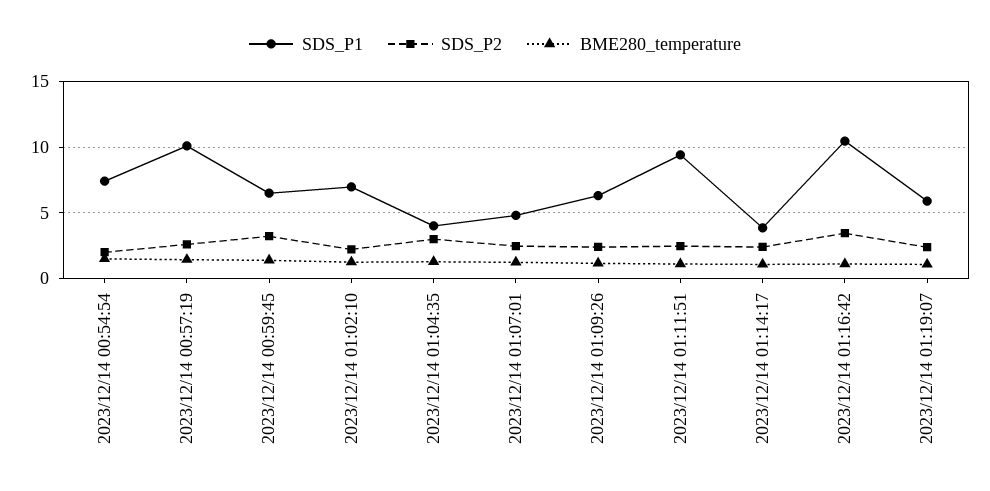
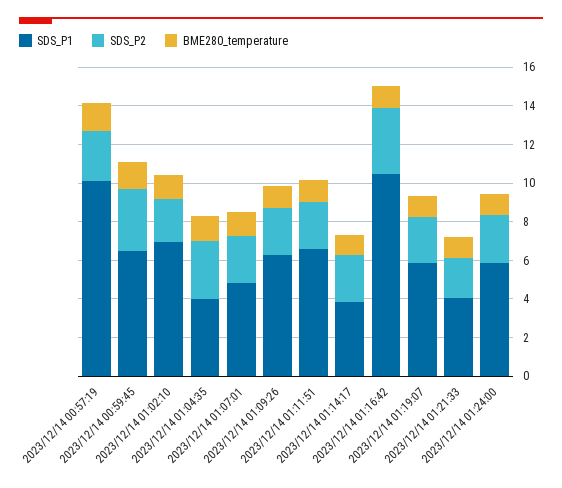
SDS_P1, 2023/12/14 00:54:54: 7.5 -> none
SDS_P2, 2023/12/14 00:54:54: 2 -> none
BME280_temperature, 2023/12/14 00:54:54: 1.5 -> none
SDS_P1, 2023/12/14 01:11:51: 9.5 -> 6.5
SDS_P1, 2023/12/14 01:21:33: none -> 4
SDS_P2, 2023/12/14 01:21:33: none -> 2
BME280_temperature, 2023/12/14 01:21:33: none -> 1
SDS_P1, 2023/12/14 01:24:00: none -> 6
SDS_P2, 2023/12/14 01:24:00: none -> 2.5
BME280_temperature, 2023/12/14 01:24:00: none -> 1

